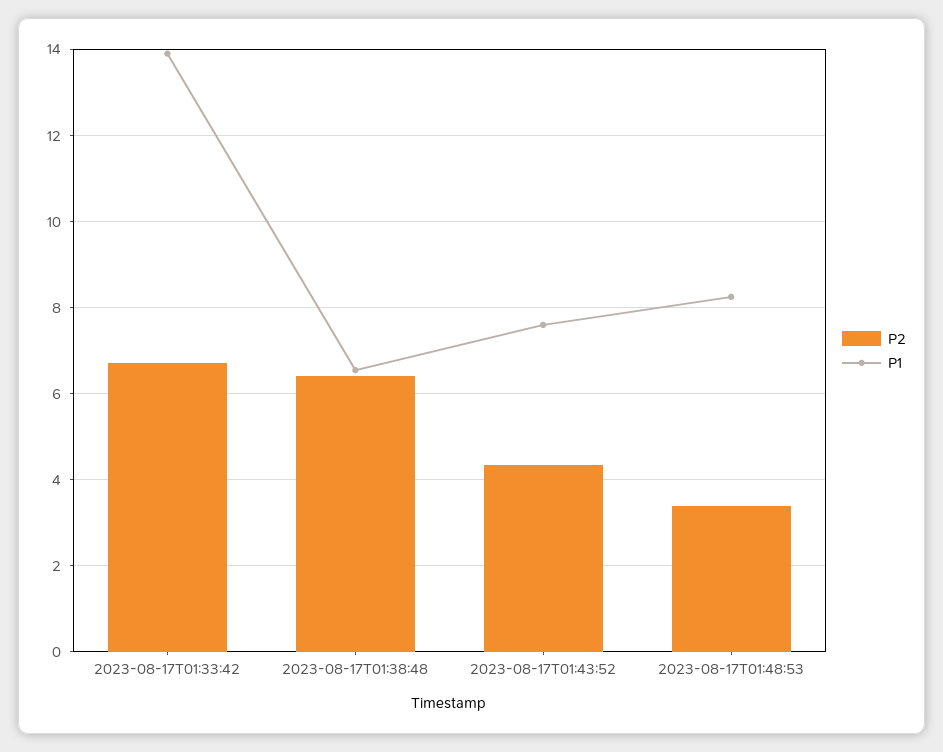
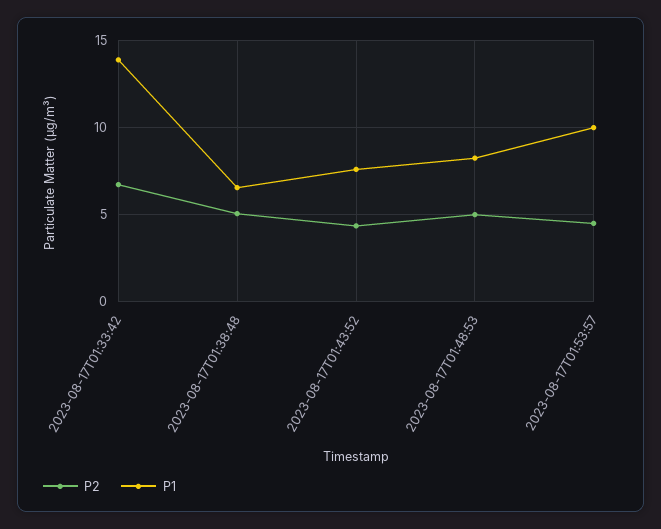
P2, 2023-08-17T01:38:48: 6.4 -> 5
P2, 2023-08-17T01:48:53: 3.4 -> 5
P2, 2023-08-17T01:53:57: none -> 4.5
P1, 2023-08-17T01:53:57: none -> 10

